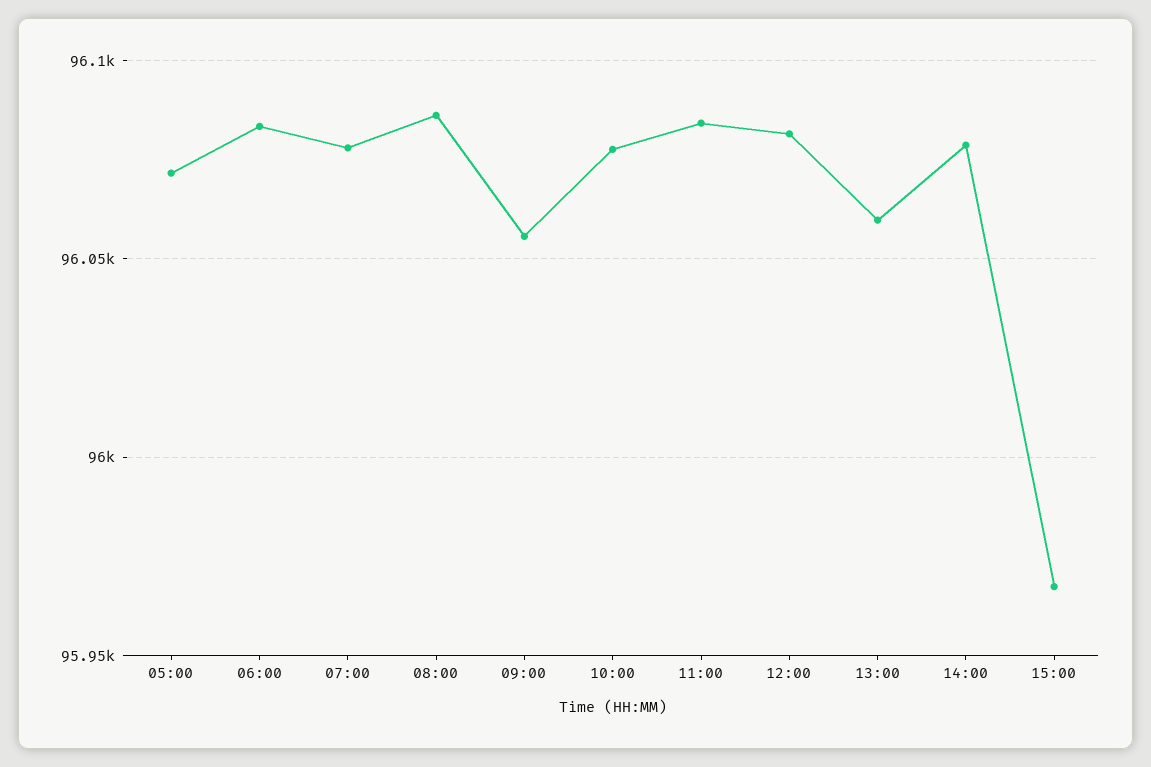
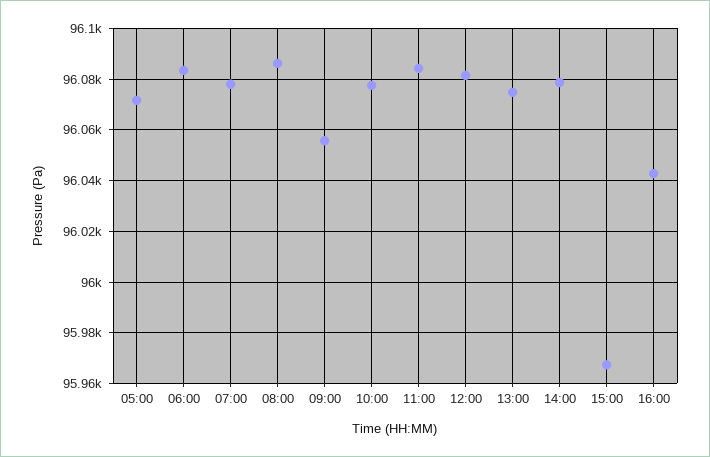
13:00: 96060 -> 96075
16:00: none -> 96042.5

